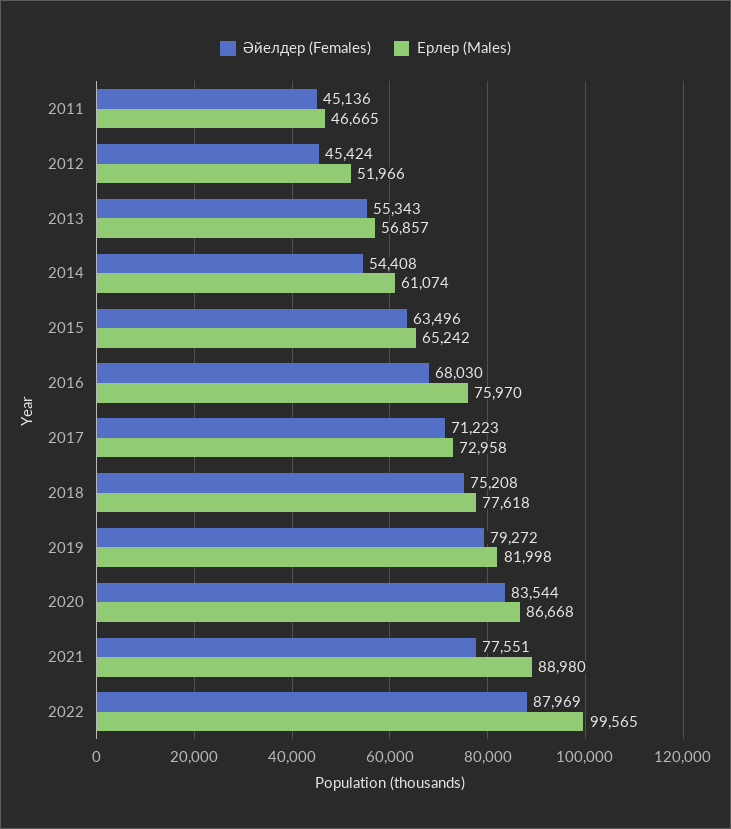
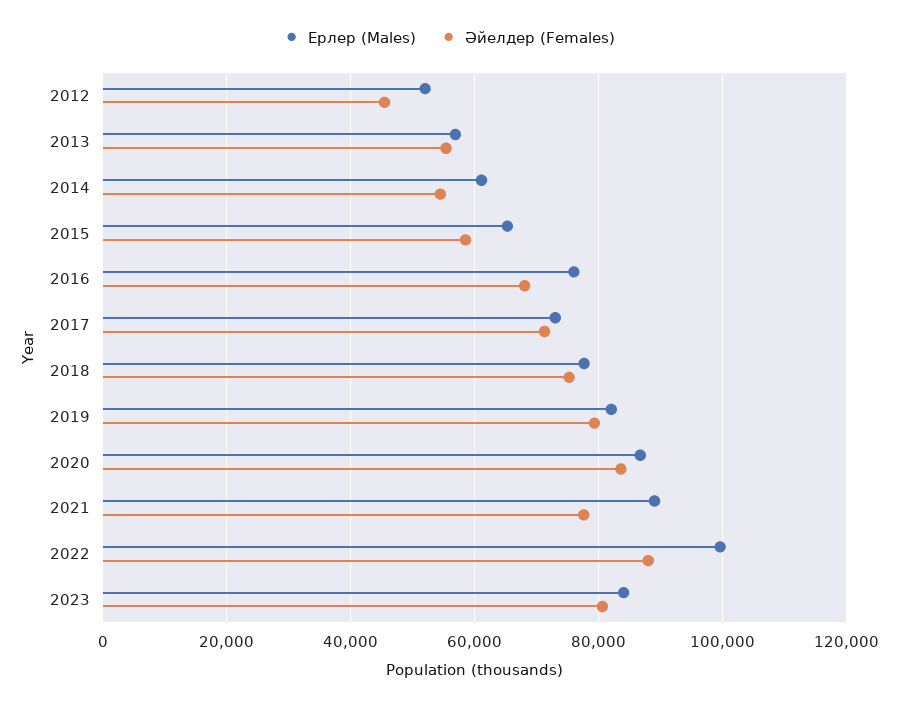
Әйелдер (Females), 2011: 45136 -> none
Ерлер (Males), 2011: 46665 -> none
Әйелдер (Females), 2015: 63496 -> 58000
Ерлер (Males), 2023: none -> 84000
Әйелдер (Females), 2023: none -> 80000

